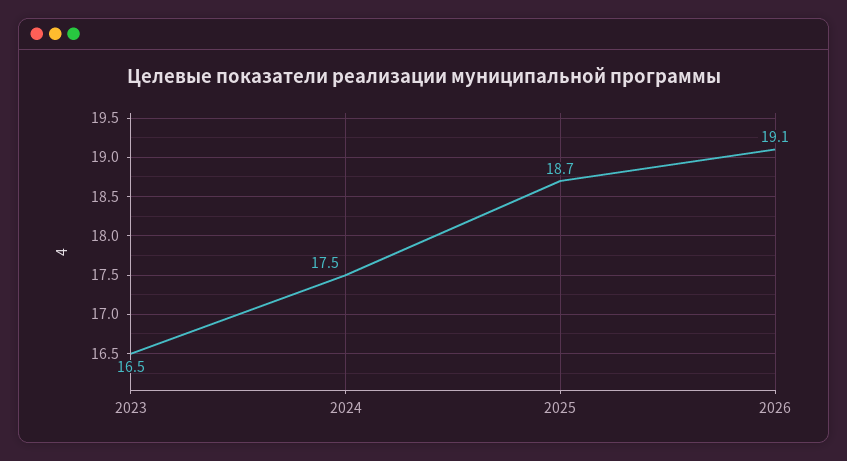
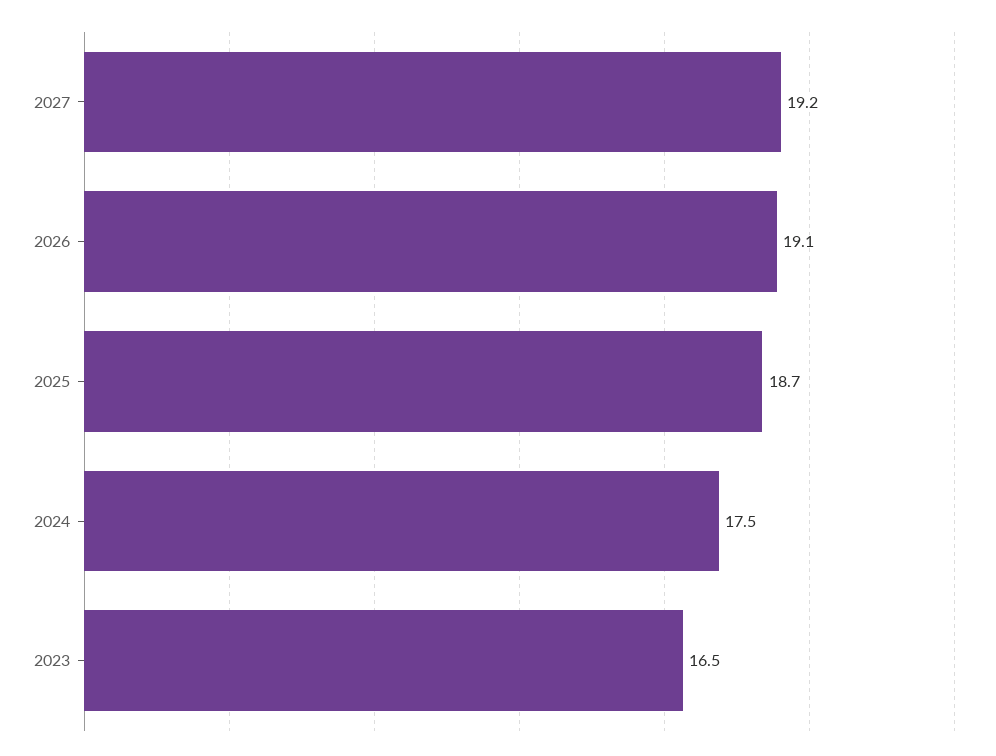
2027: none -> 19.2

